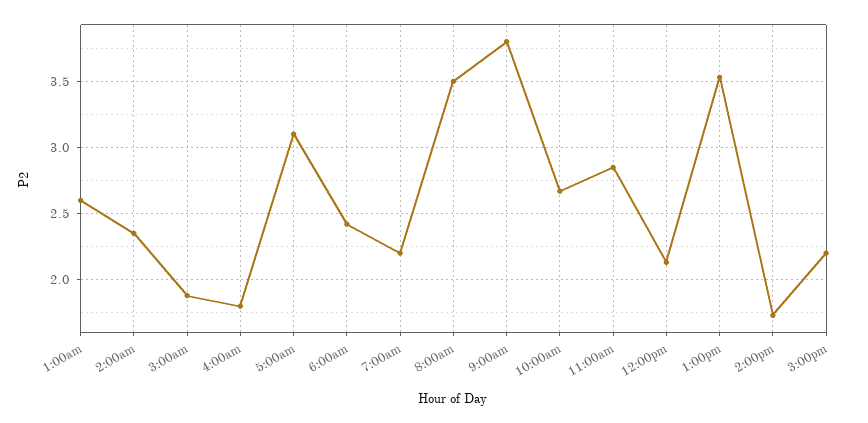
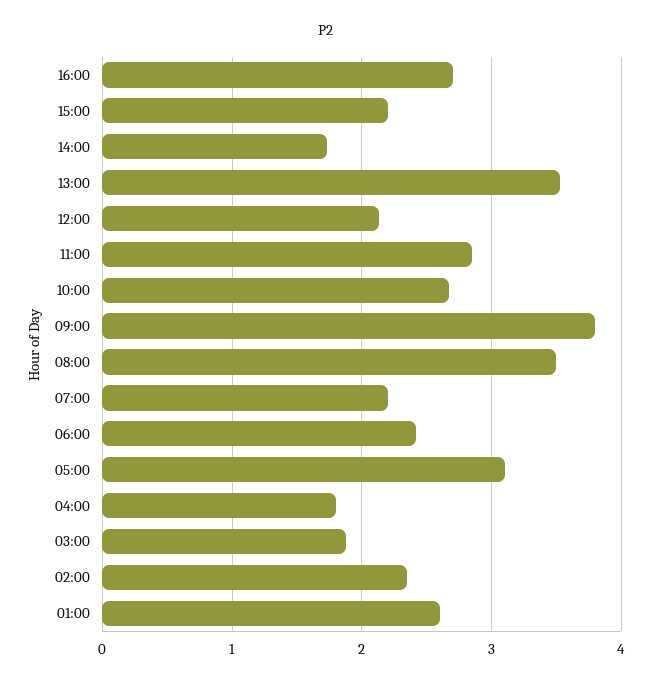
16:00: none -> 2.7

